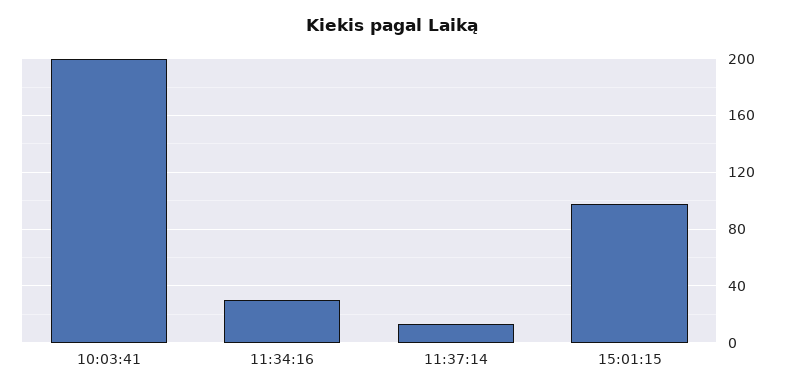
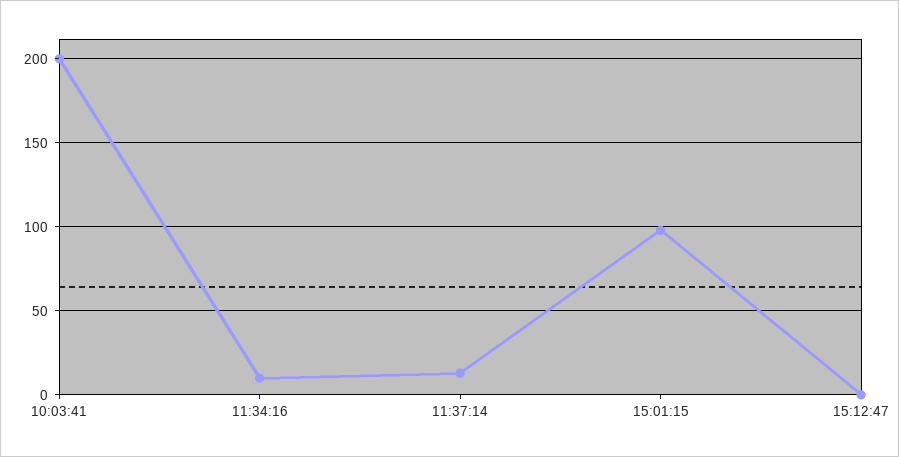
11:34:16: 30 -> 10
15:12:47: none -> 0

